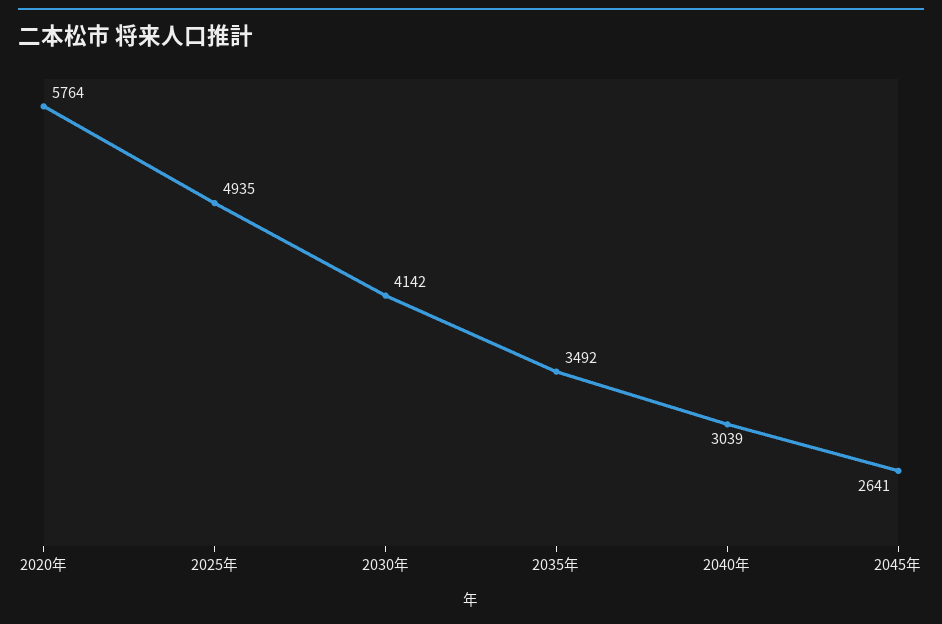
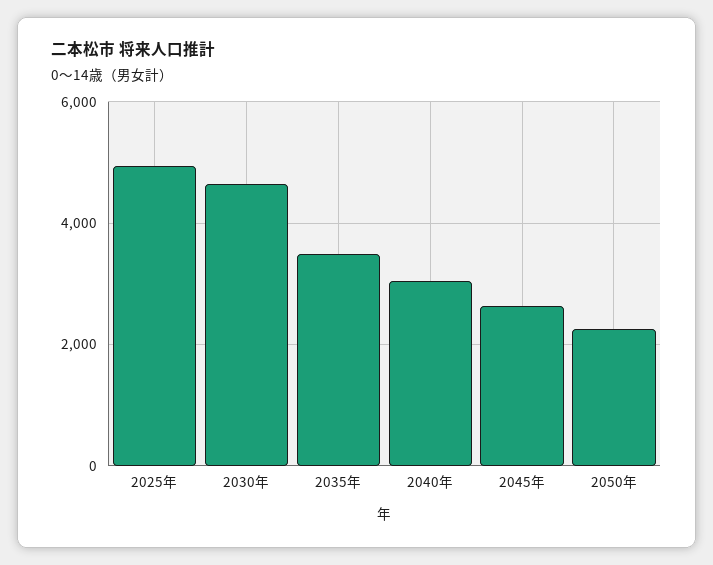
2020年: 5764 -> none
2030年: 4142 -> 4600
2050年: none -> 2200

